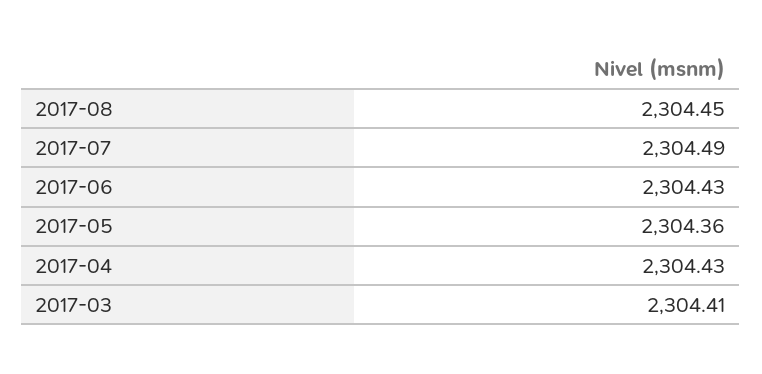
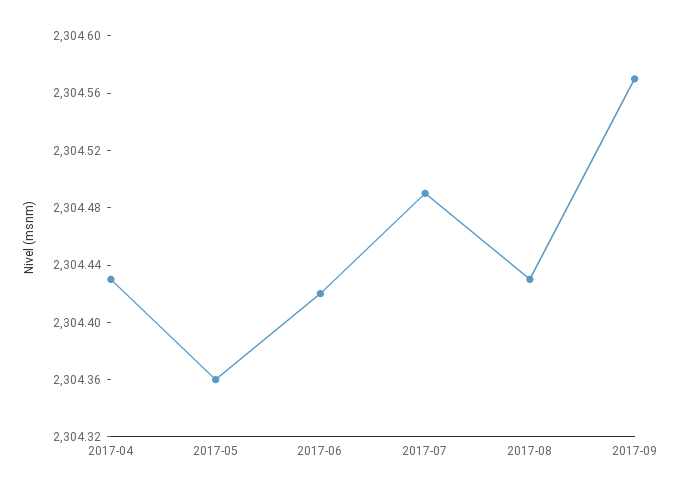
2017-08: 2304.45 -> 2304.43
2017-06: 2304.43 -> 2304.42
2017-03: 2304.41 -> none
2017-09: none -> 2304.57

